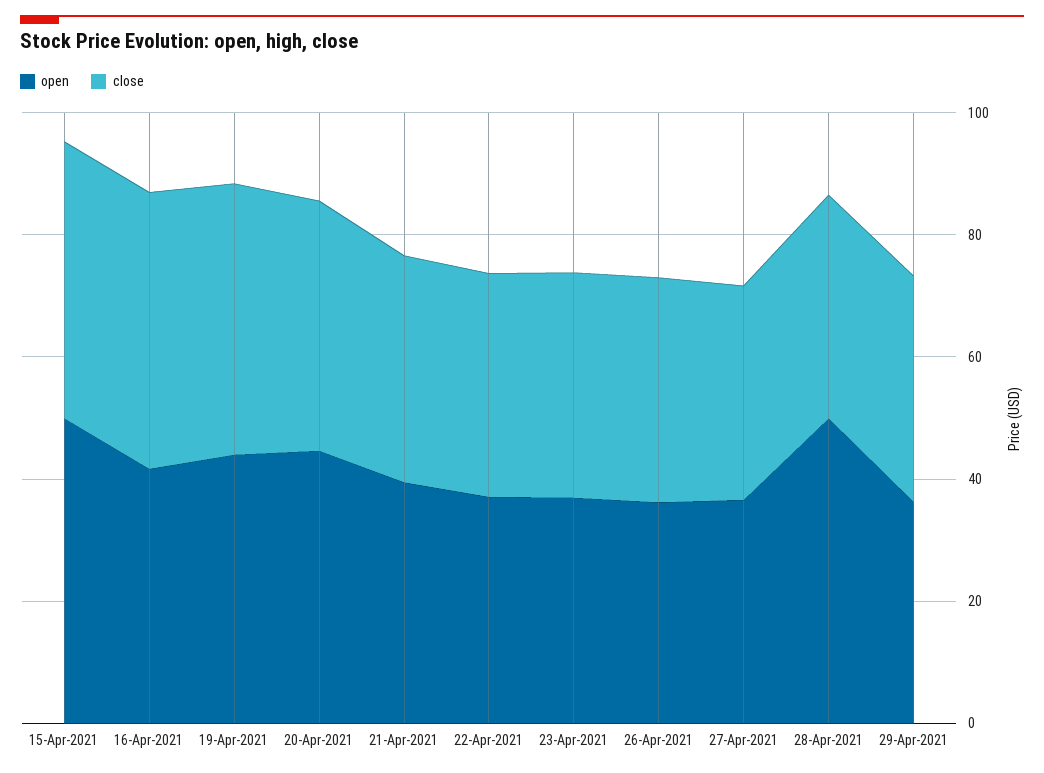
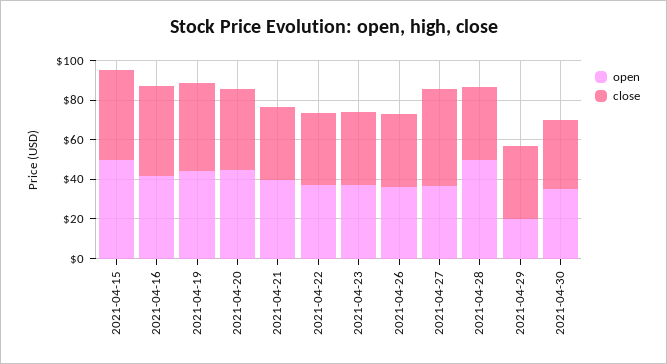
close, 27-Apr-2021: 35 -> 50
open, 29-Apr-2021: 35 -> 20
open, 2021-04-30: none -> 35
close, 2021-04-30: none -> 35

